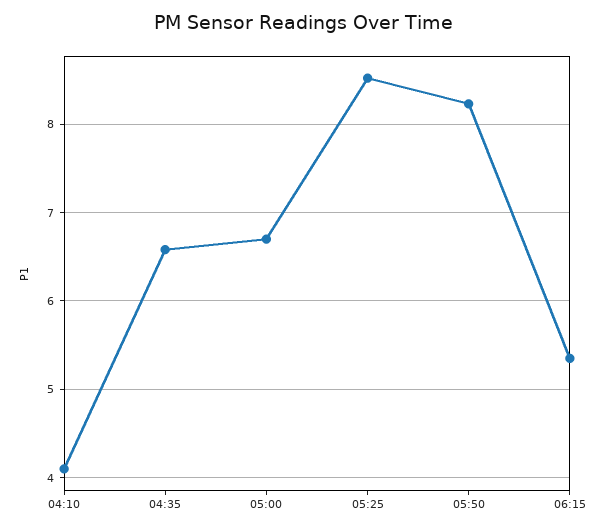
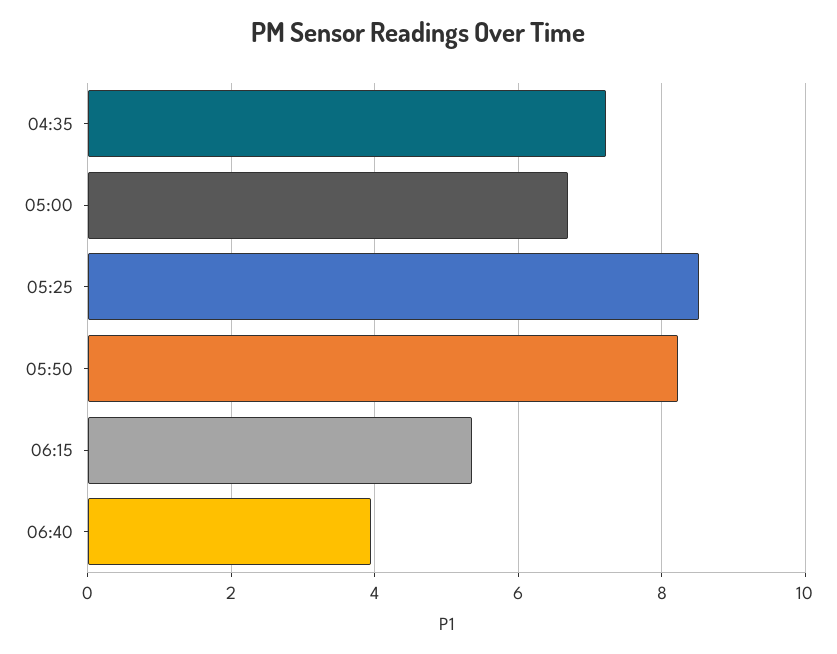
04:10: 4.1 -> none
04:35: 6.6 -> 7.2
06:40: none -> 4

